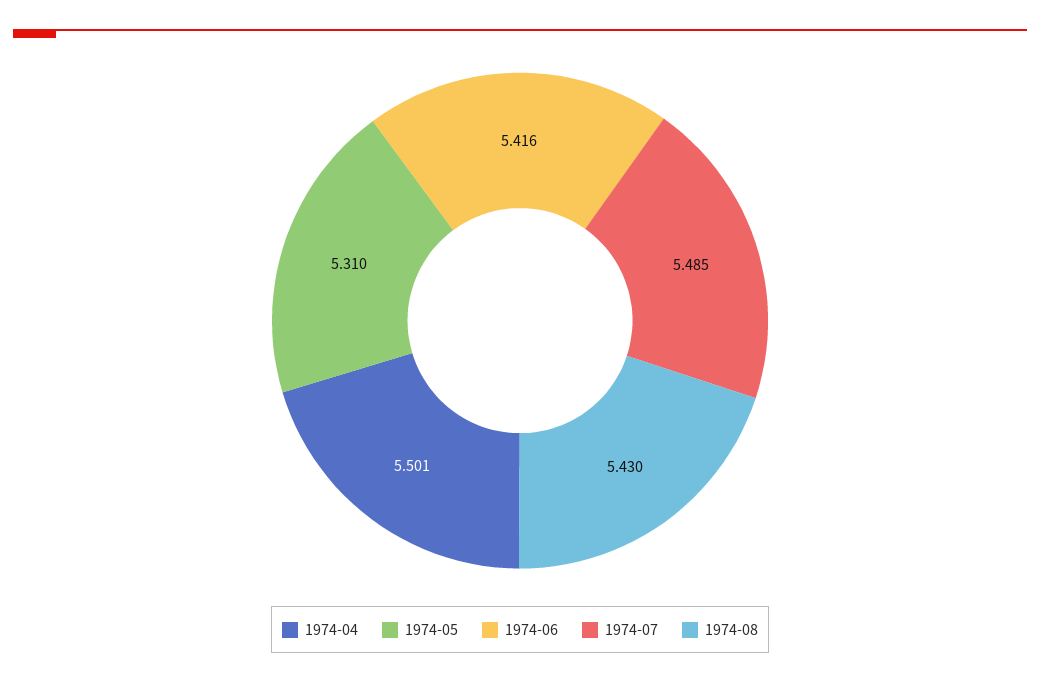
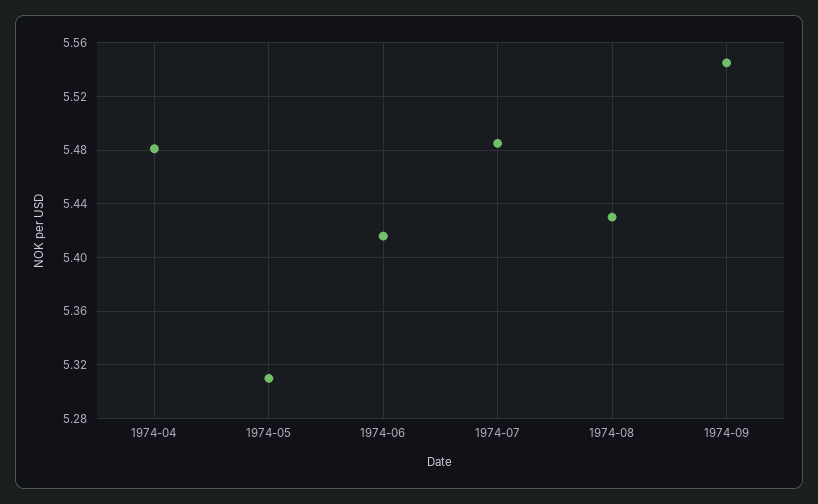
1974-04: 5.501 -> 5.48
1974-09: none -> 5.545

